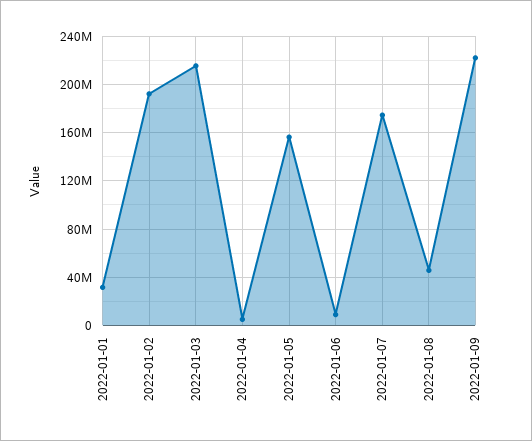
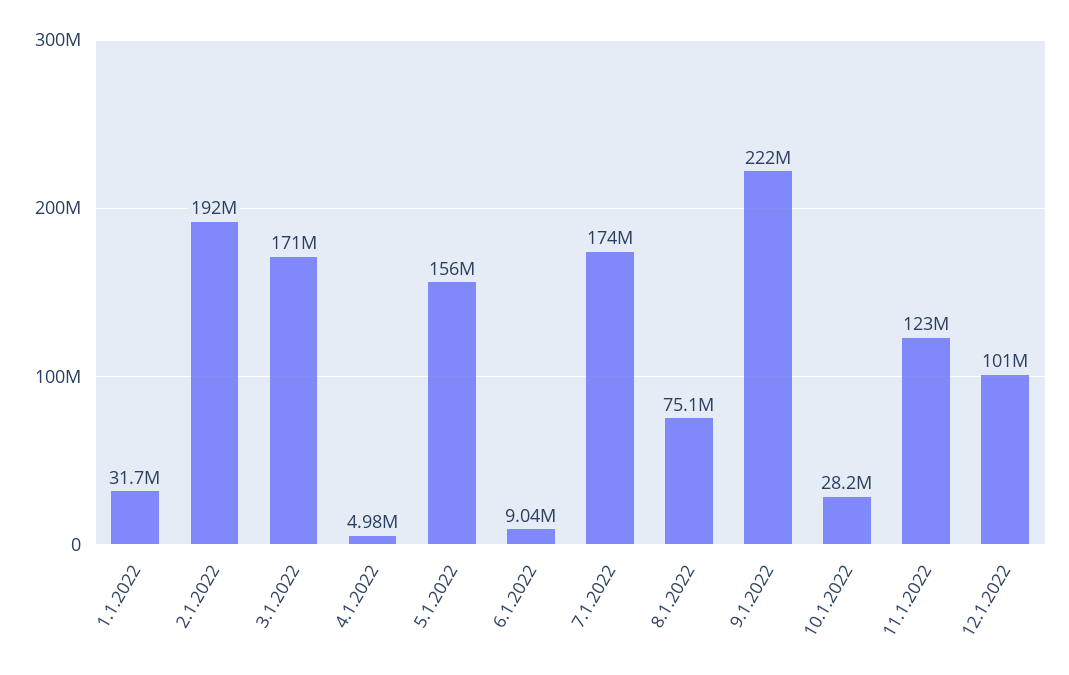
2022-01-03: 215000000 -> 171000000
2022-01-08: 45000000 -> 75100000
10.1.2022: none -> 28200000
11.1.2022: none -> 123000000
12.1.2022: none -> 101000000

